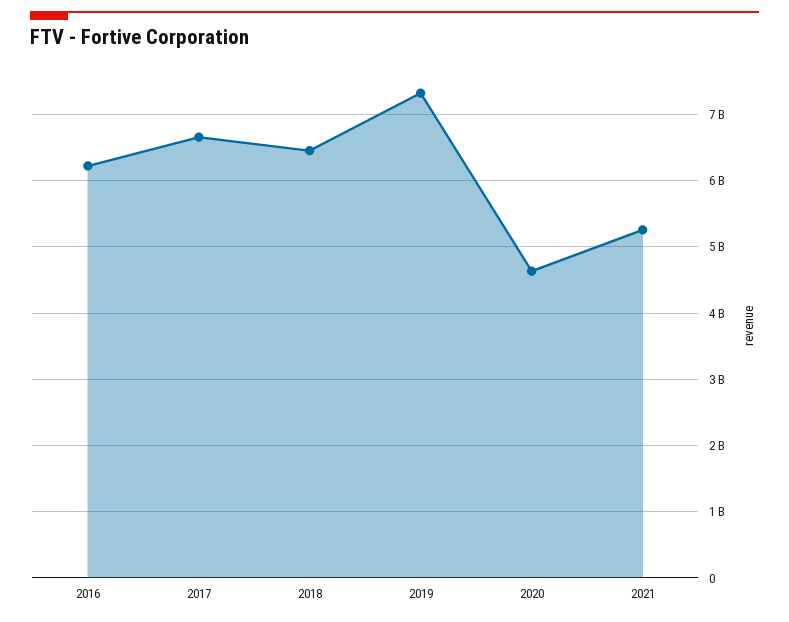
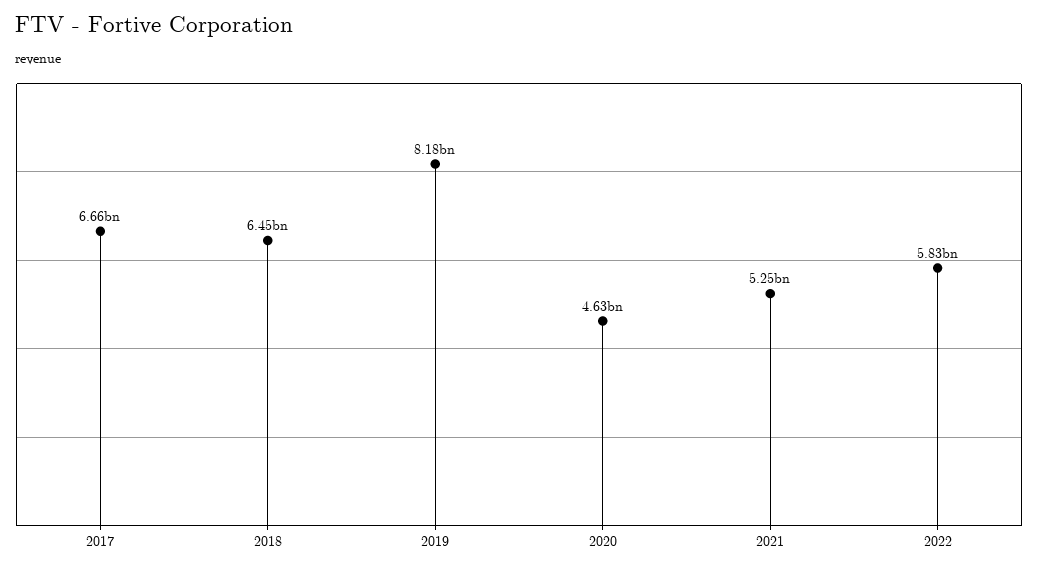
2016: 6200000000 -> none
2019: 7300000000 -> 8180000000
2022: none -> 5830000000

